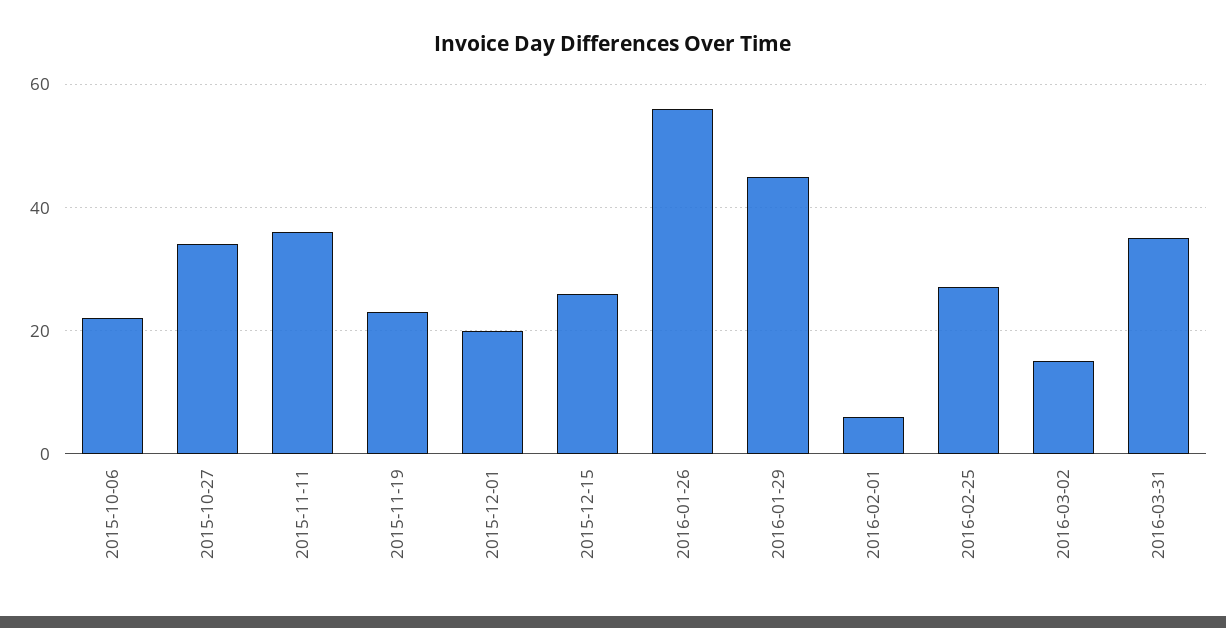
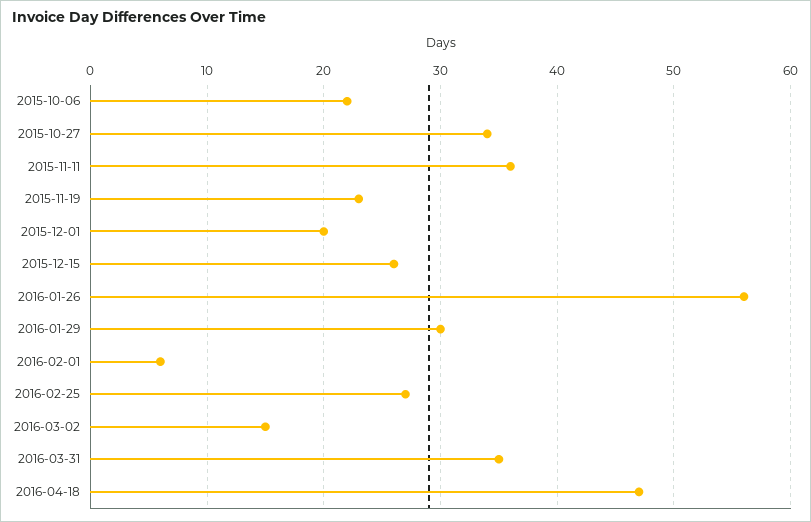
2016-01-29: 45 -> 30
2016-04-18: none -> 47

